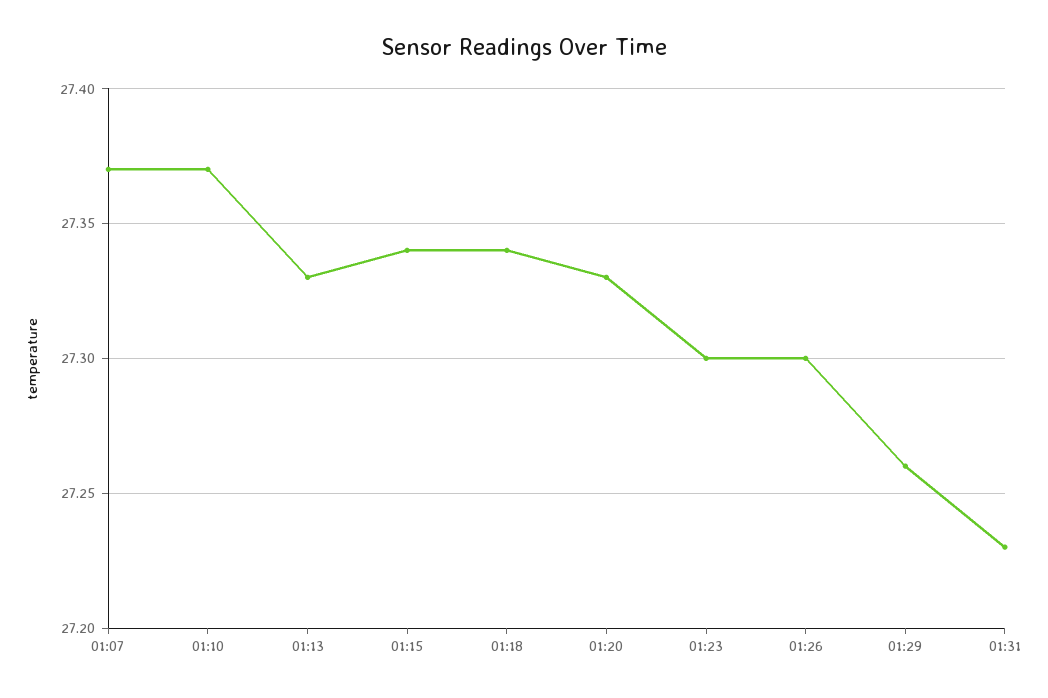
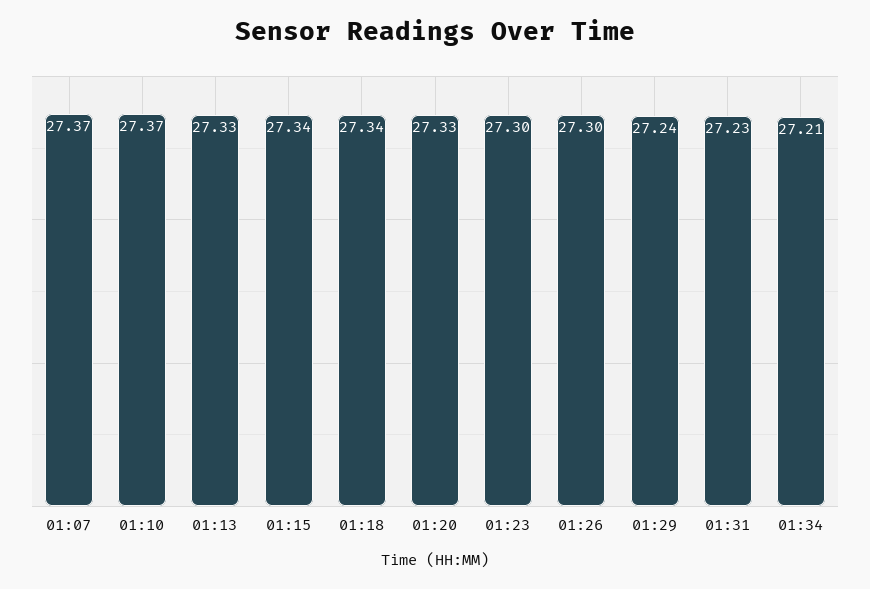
01:29: 27.26 -> 27.24
01:34: none -> 27.21

